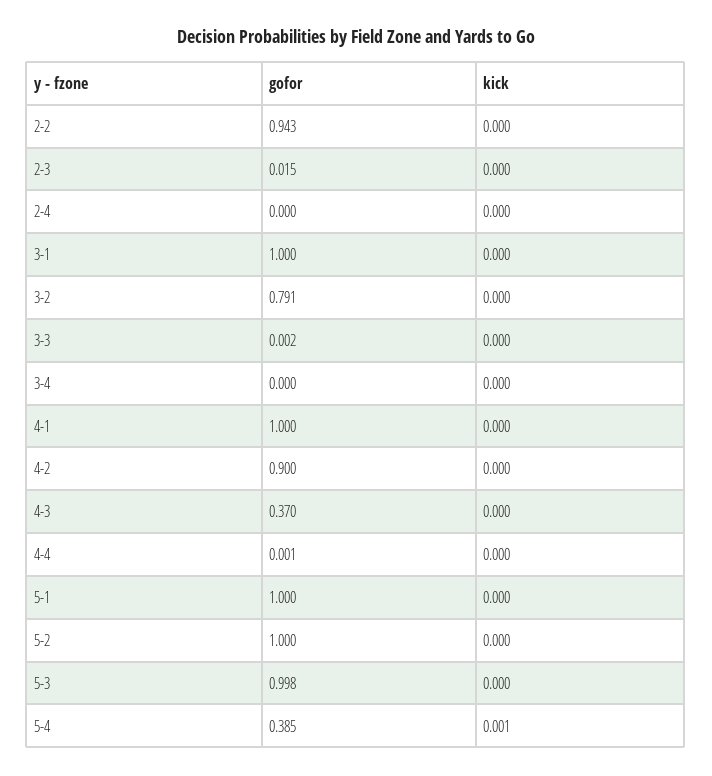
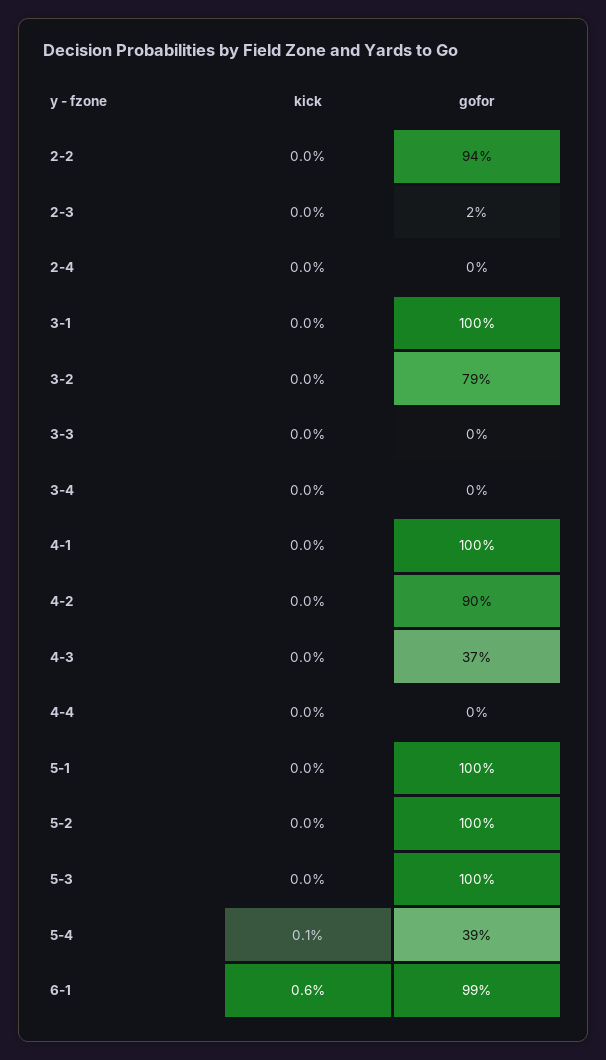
kick, 6-1: none -> 0.006
gofor, 6-1: none -> 0.99

